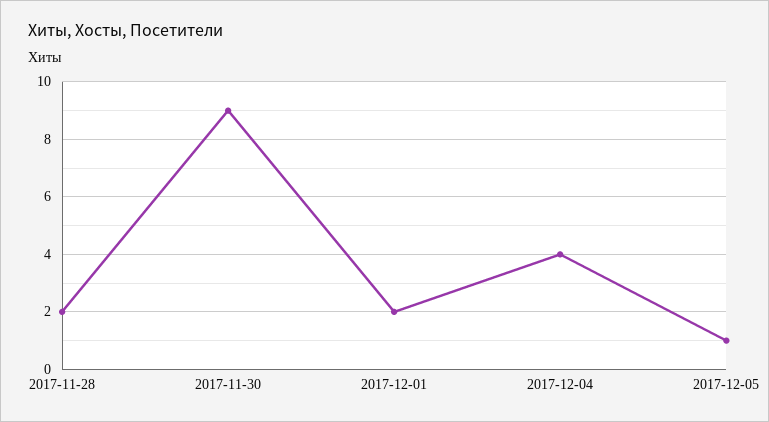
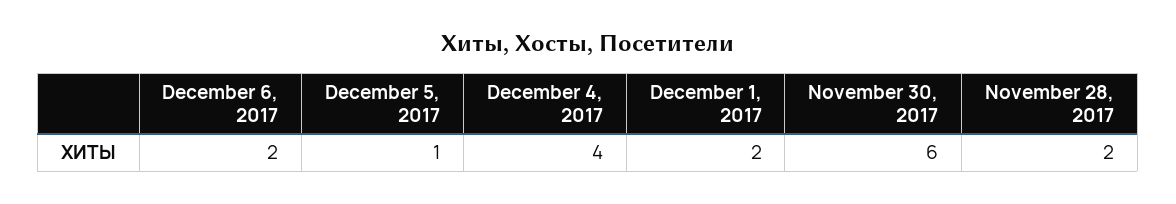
2017-11-30: 9 -> 6
December 6, 2017: none -> 2

